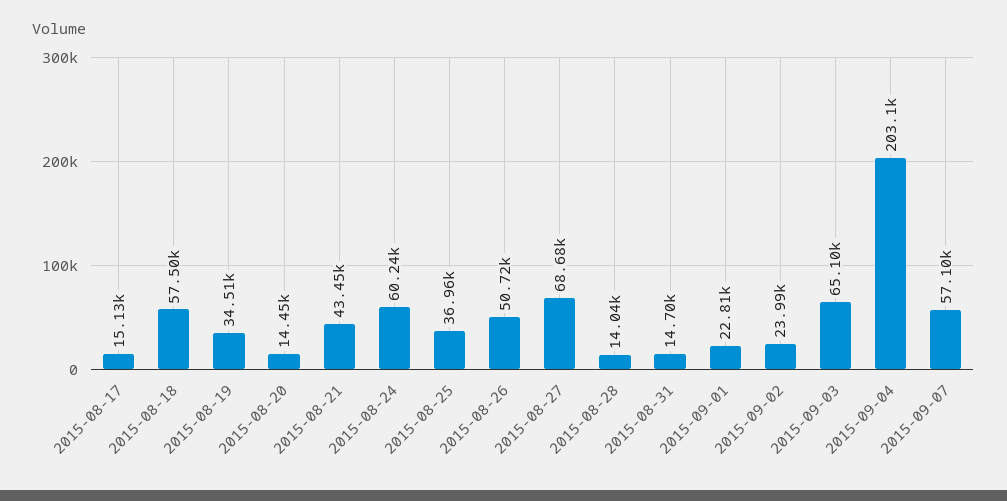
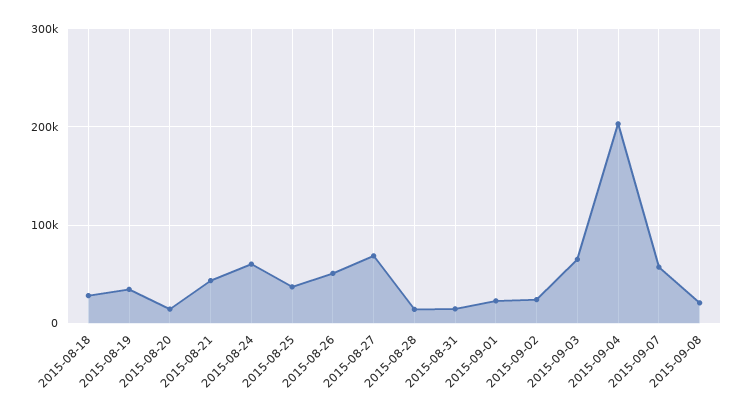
2015-08-17: 15130 -> none
2015-08-18: 57500 -> 30000
2015-09-08: none -> 20000

